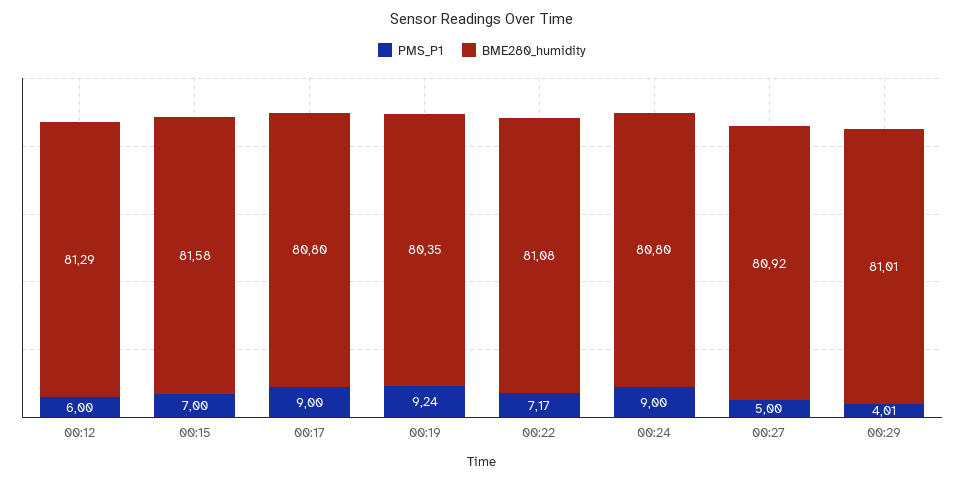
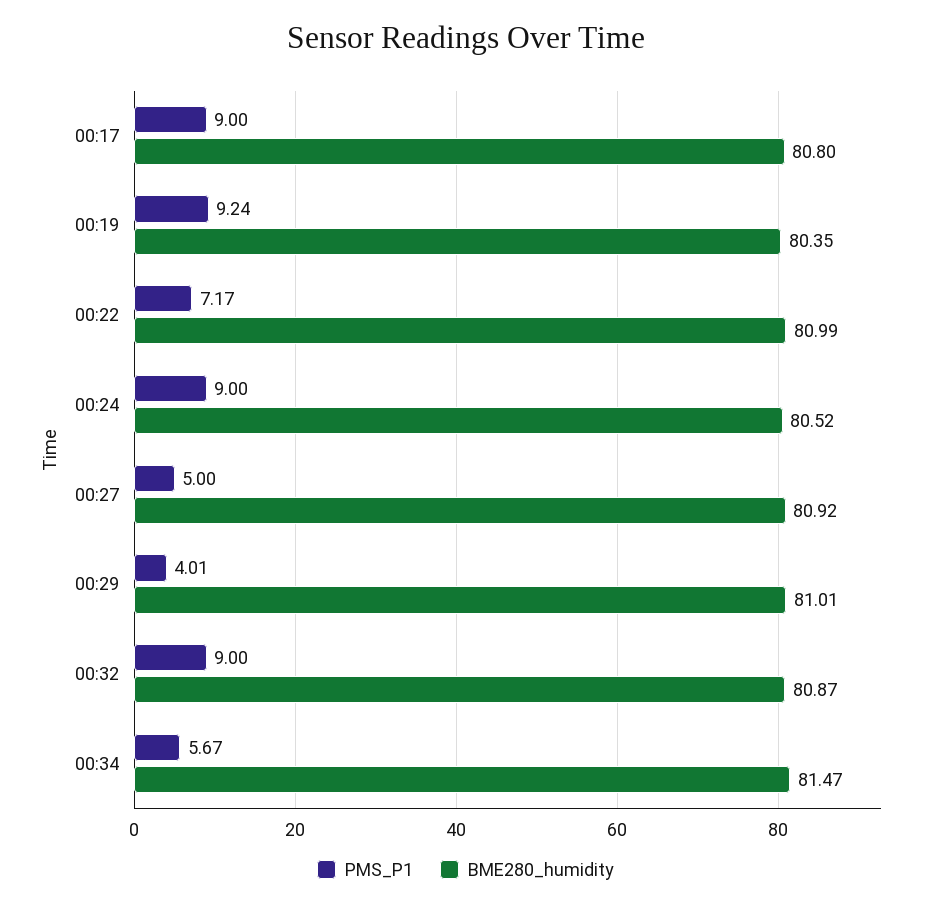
PMS_P1, 00:12: 6 -> none
BME280_humidity, 00:12: 81.29 -> none
PMS_P1, 00:15: 7 -> none
BME280_humidity, 00:15: 81.58 -> none
BME280_humidity, 00:22: 81.08 -> 80.99
BME280_humidity, 00:24: 80.8 -> 80.52
PMS_P1, 00:32: none -> 9
BME280_humidity, 00:32: none -> 80.87
PMS_P1, 00:34: none -> 5.67
BME280_humidity, 00:34: none -> 81.47

